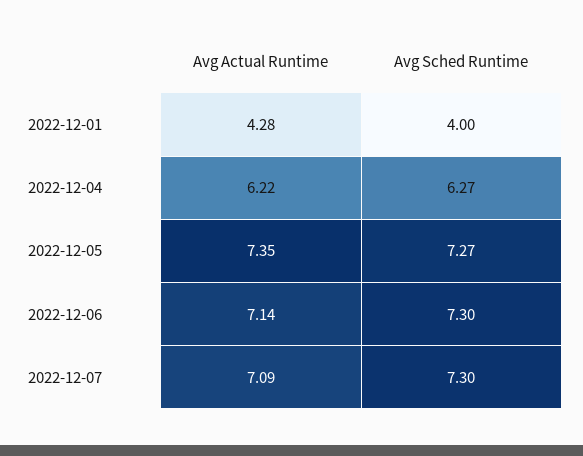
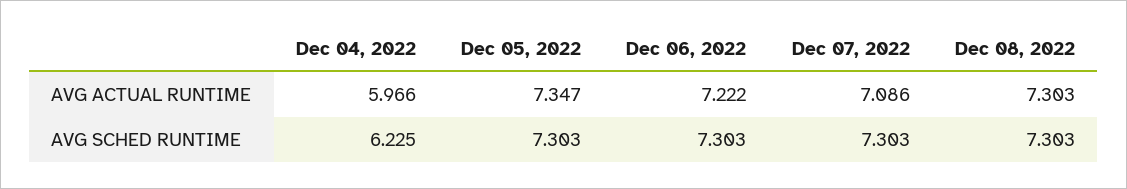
Avg Actual Runtime, 2022-12-01: 4.28 -> none
Avg Sched Runtime, 2022-12-01: 4 -> none
Avg Actual Runtime, 2022-12-04: 6.22 -> 5.966
Avg Sched Runtime, 2022-12-04: 6.27 -> 6.225
Avg Sched Runtime, 2022-12-05: 7.27 -> 7.303
Avg Actual Runtime, 2022-12-06: 7.14 -> 7.222
Avg Actual Runtime, Dec 08, 2022: none -> 7.303
Avg Sched Runtime, Dec 08, 2022: none -> 7.303

